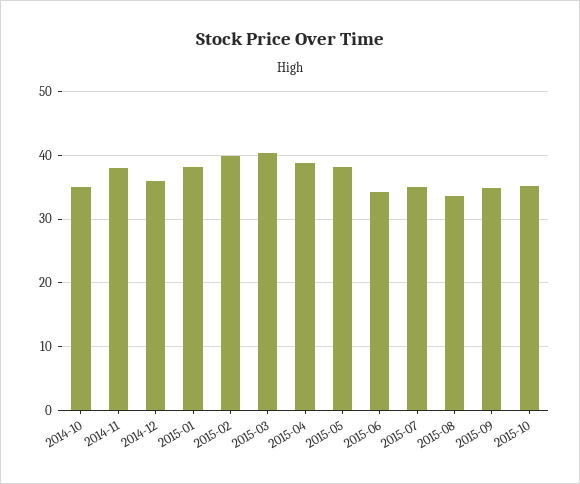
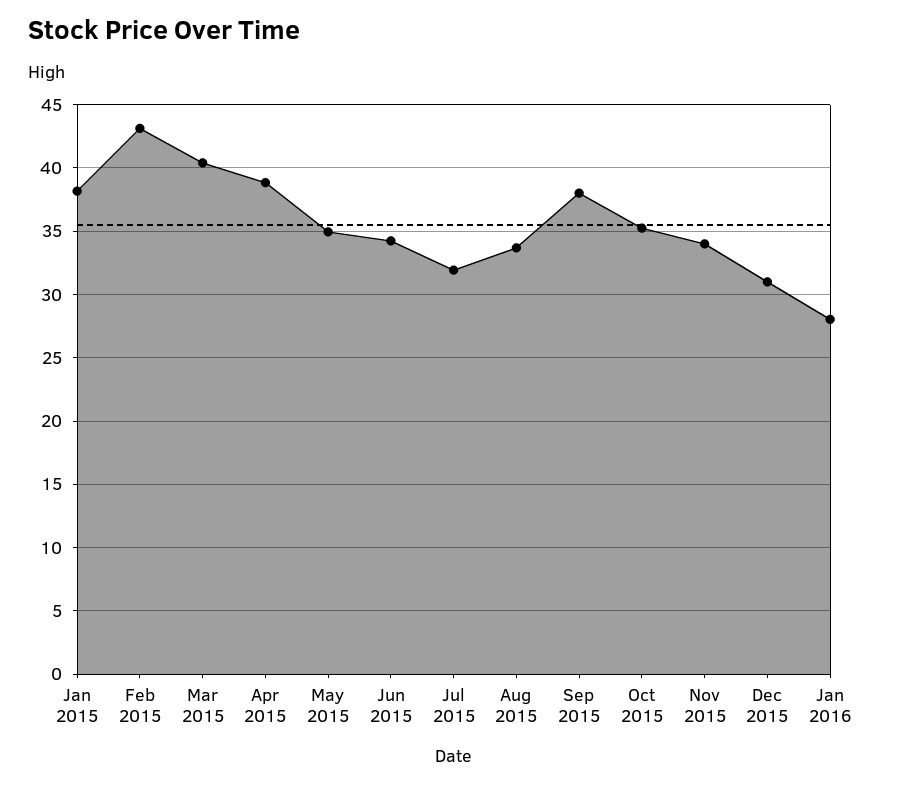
2014-10: 35 -> none
2014-11: 38 -> none
2014-12: 36 -> none
2015-02: 40 -> 43
2015-05: 38 -> 35
2015-07: 35 -> 32
2015-09: 35 -> 38
Nov 2015: none -> 34
Dec 2015: none -> 31
Jan 2016: none -> 28

